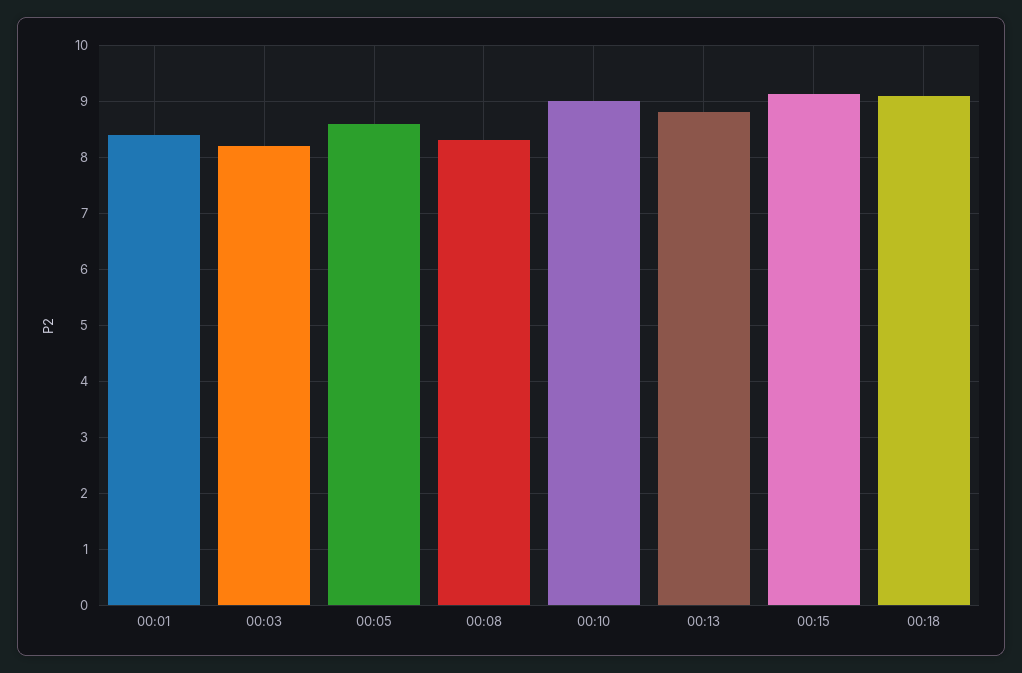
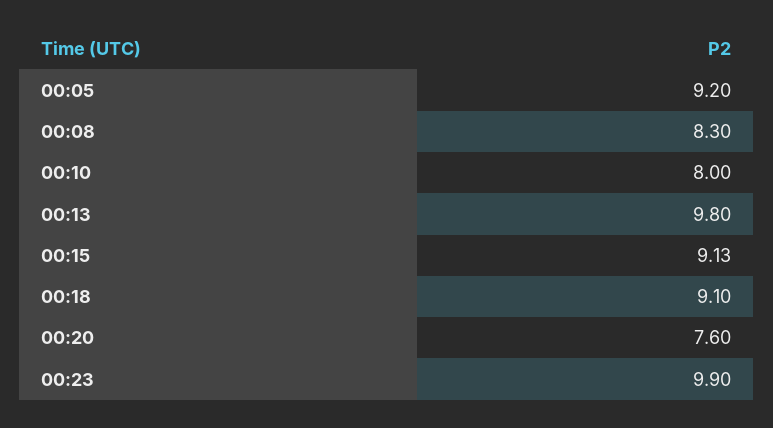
00:01: 8.4 -> none
00:03: 8.2 -> none
00:05: 8.6 -> 9.2
00:10: 9 -> 8
00:13: 8.8 -> 9.8
00:20: none -> 7.6
00:23: none -> 9.9

